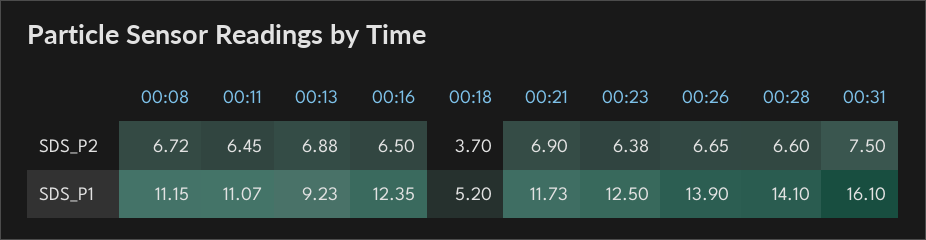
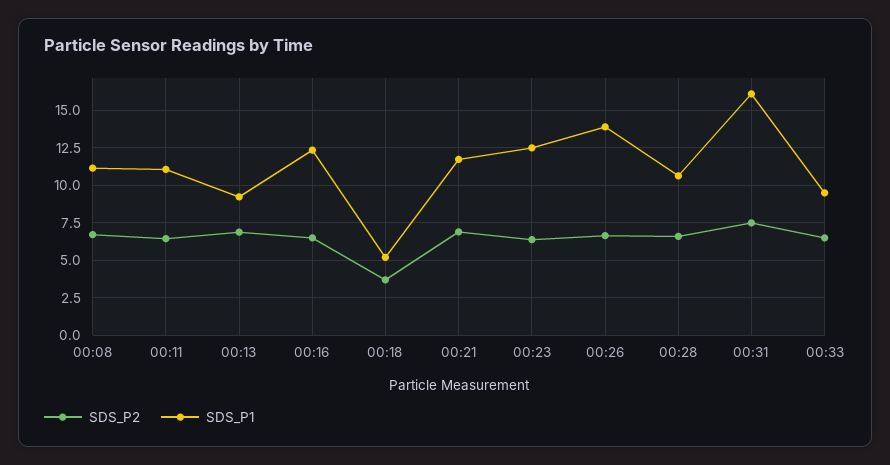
SDS_P1, 00:28: 14.1 -> 10.5
SDS_P2, 00:33: none -> 6.5
SDS_P1, 00:33: none -> 9.5

